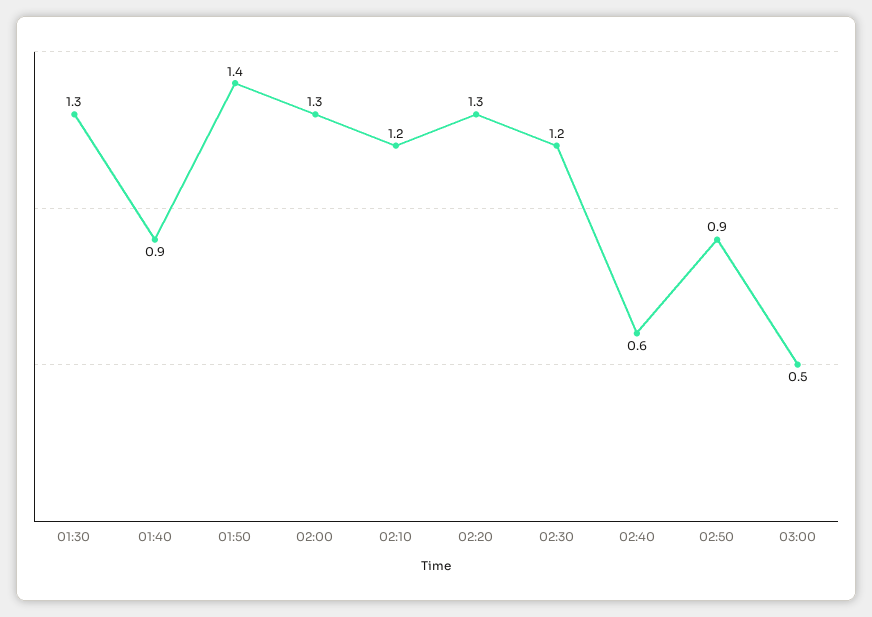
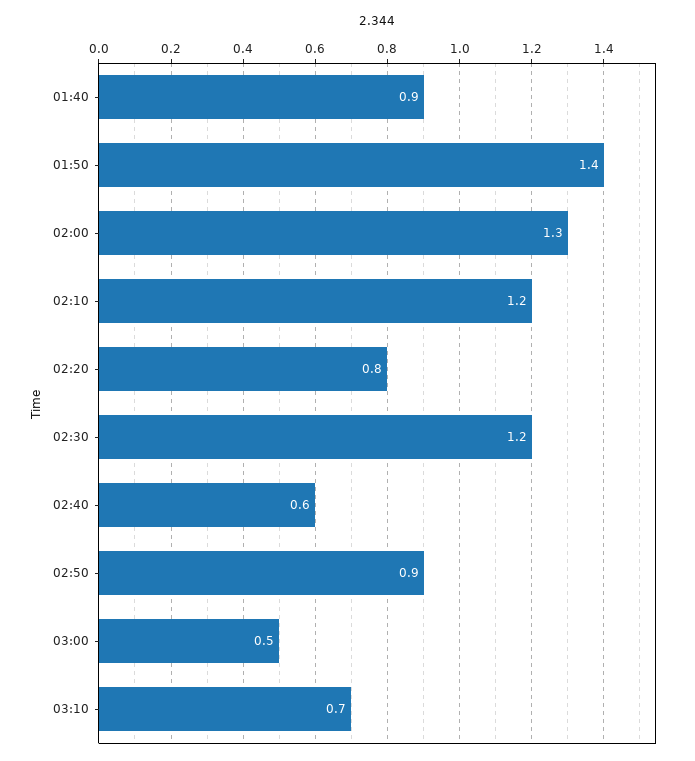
01:30: 1.3 -> none
02:20: 1.3 -> 0.8
03:10: none -> 0.7

